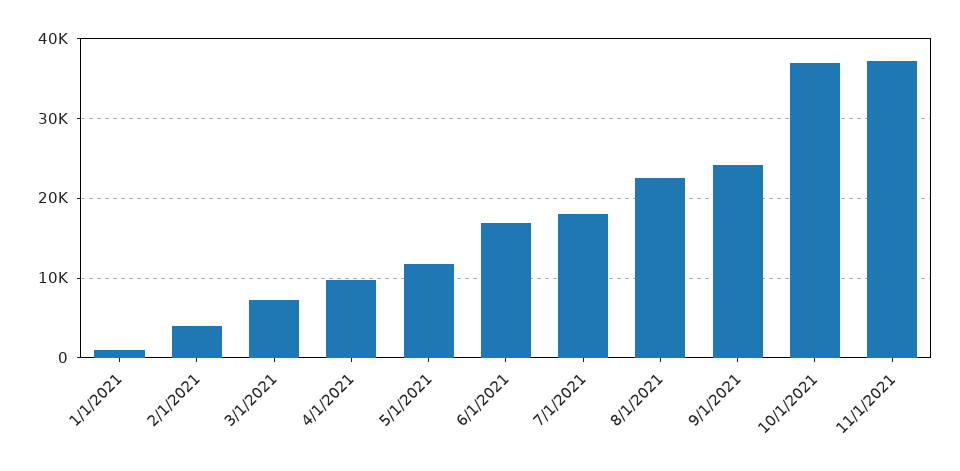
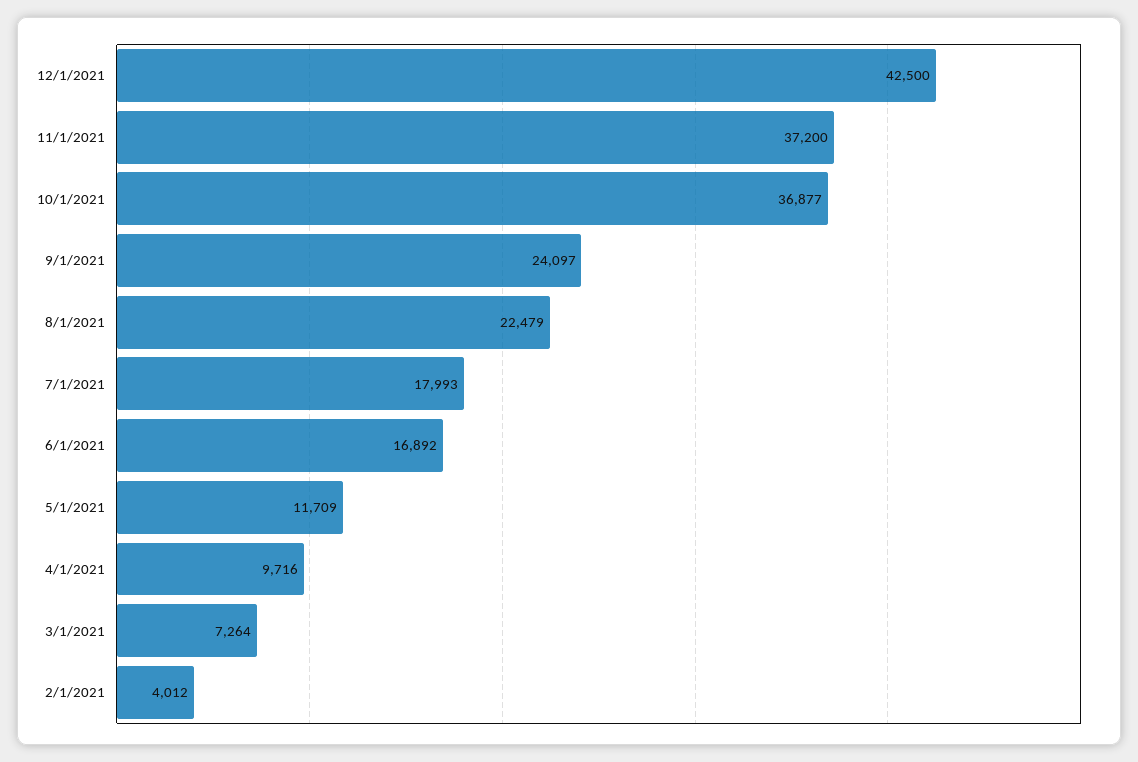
1/1/2021: 1000 -> none
12/1/2021: none -> 42500

